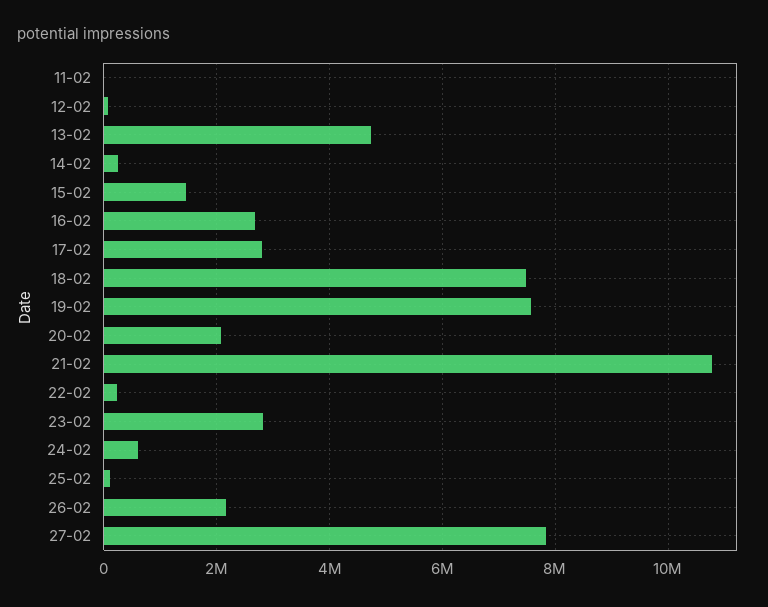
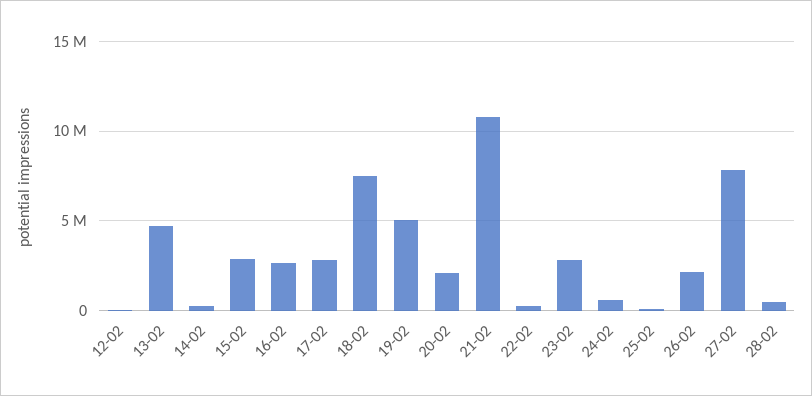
11-02: 0 -> none
15-02: 1400000 -> 3000000
19-02: 7600000 -> 5000000
28-02: none -> 500000

